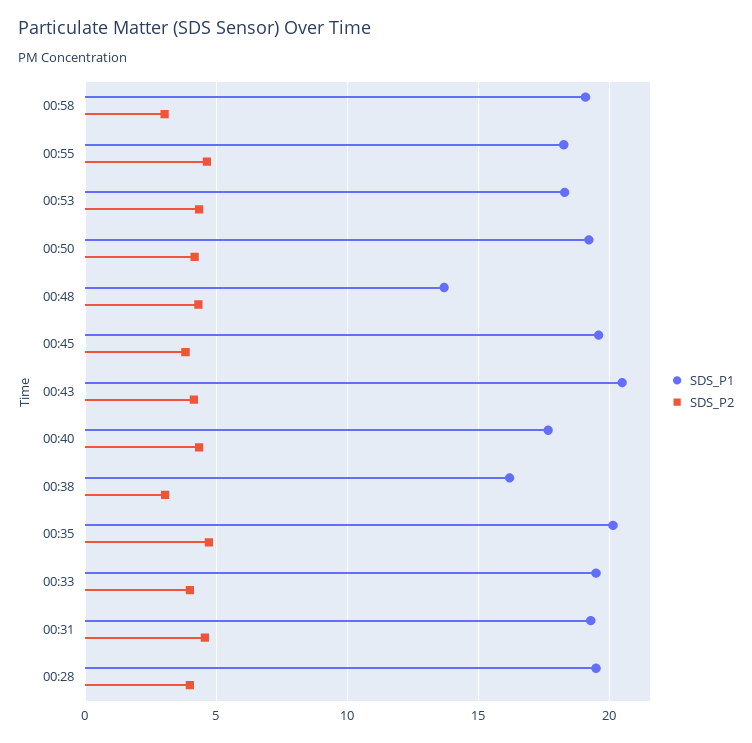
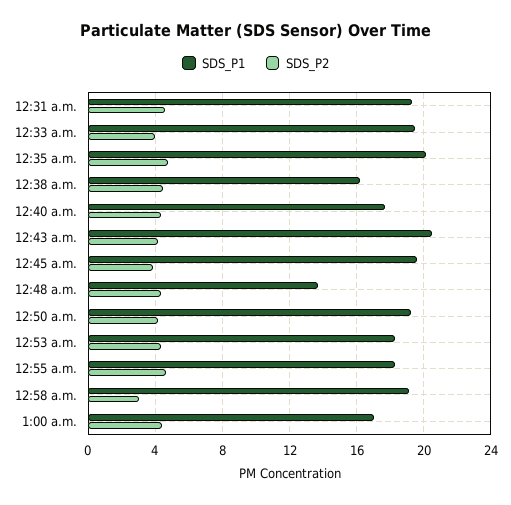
SDS_P2, 00:38: 3 -> 4.5
SDS_P1, 00:28: 19.5 -> none
SDS_P2, 00:28: 4 -> none
SDS_P1, 1:00 a.m.: none -> 17
SDS_P2, 1:00 a.m.: none -> 4.5

